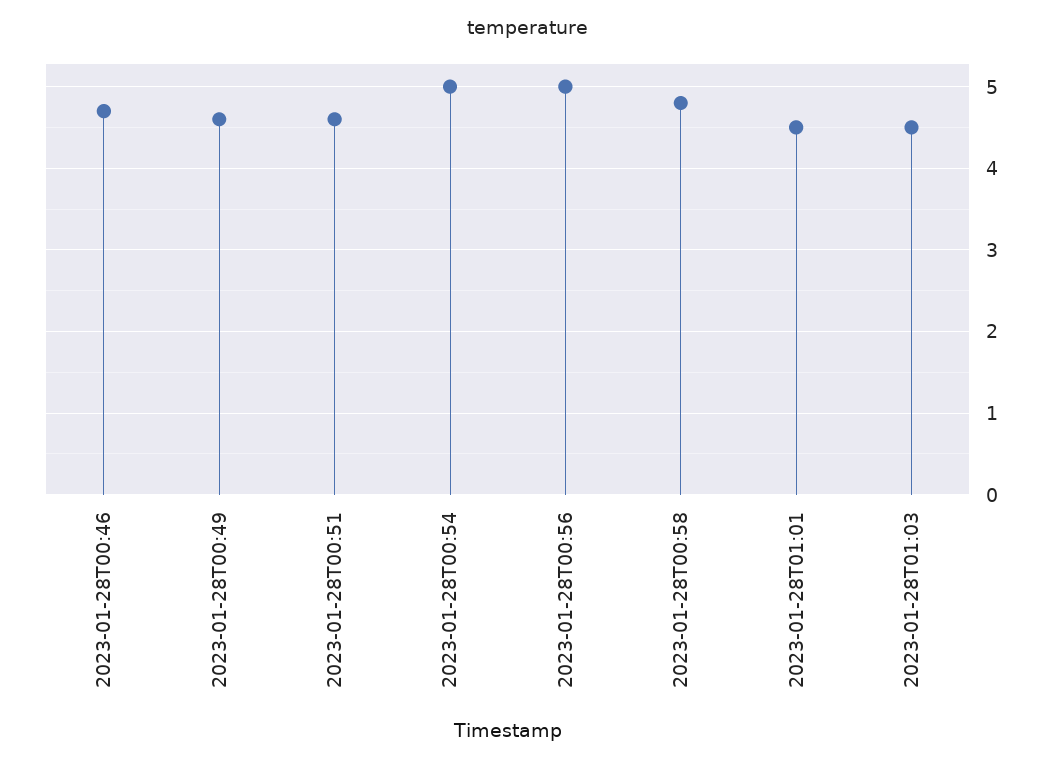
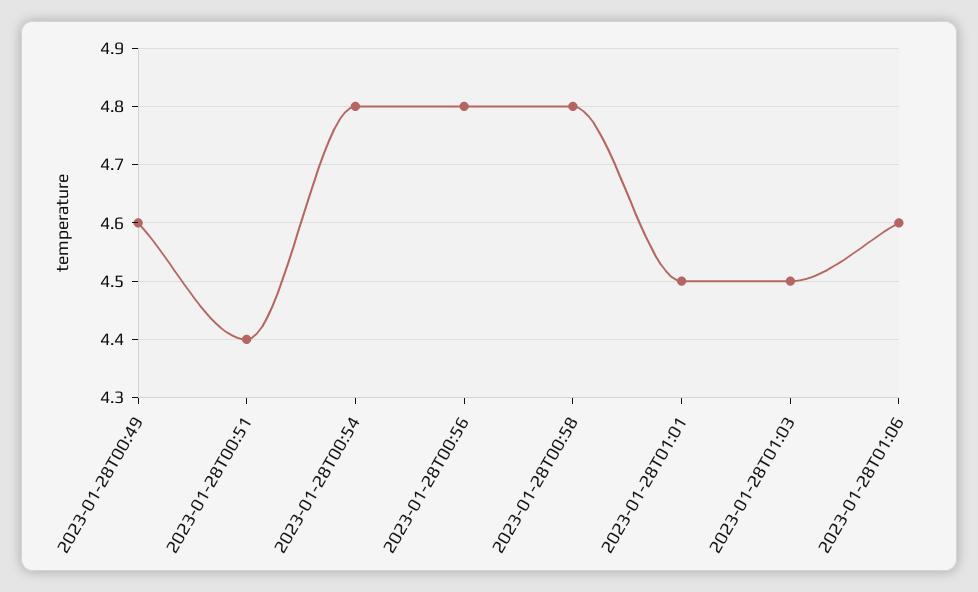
2023-01-28T00:46: 4.7 -> none
2023-01-28T00:51: 4.6 -> 4.4
2023-01-28T00:54: 5 -> 4.8
2023-01-28T00:56: 5 -> 4.8
2023-01-28T01:06: none -> 4.6

